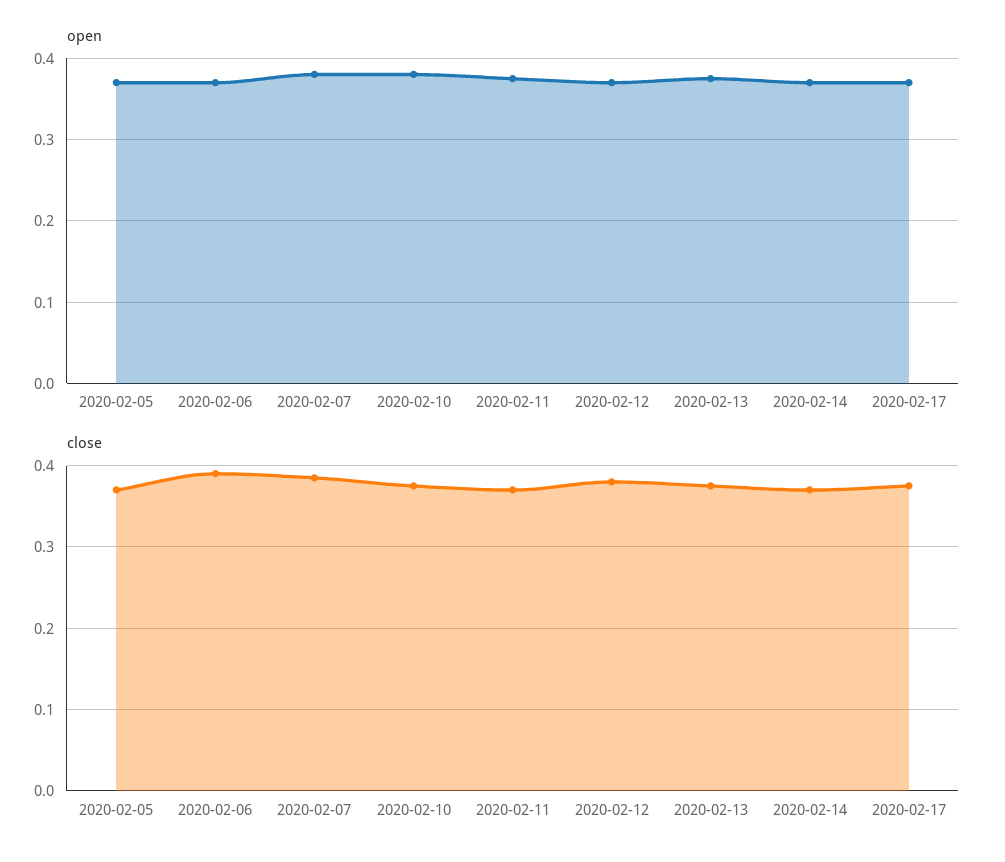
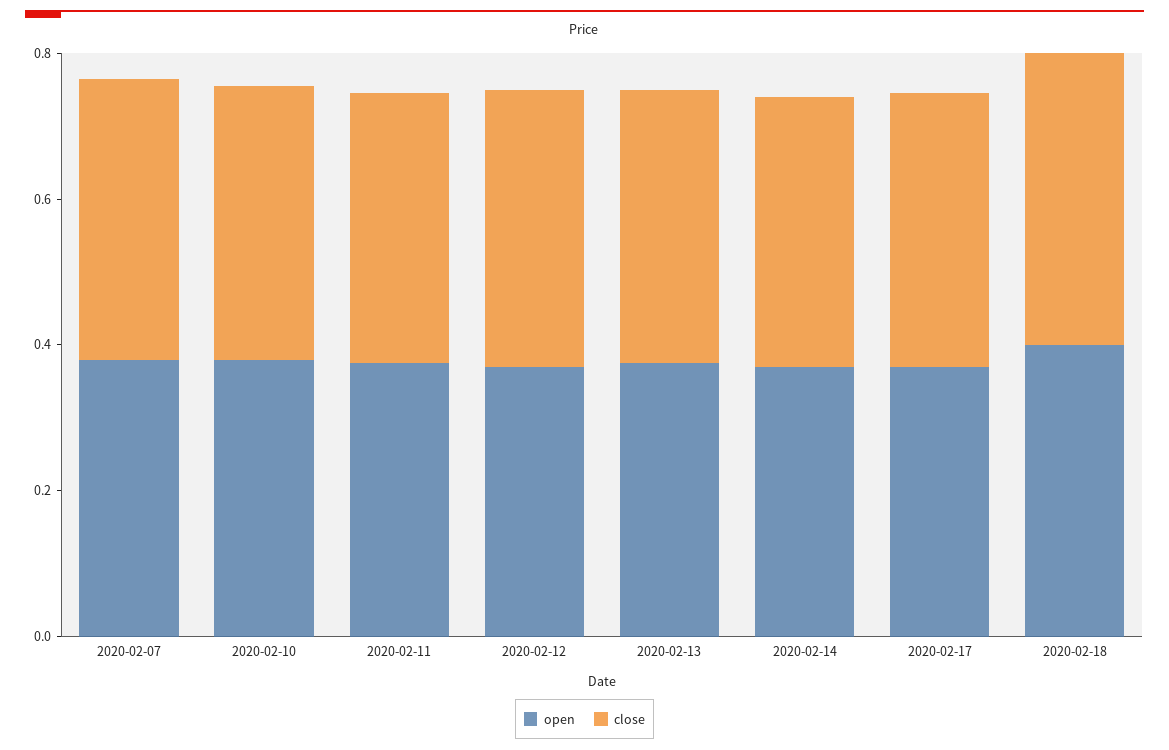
open, 2020-02-05: 0.37 -> none
open, 2020-02-06: 0.37 -> none
close, 2020-02-05: 0.37 -> none
close, 2020-02-06: 0.39 -> none
open, 2020-02-18: none -> 0.4
close, 2020-02-18: none -> 0.4

